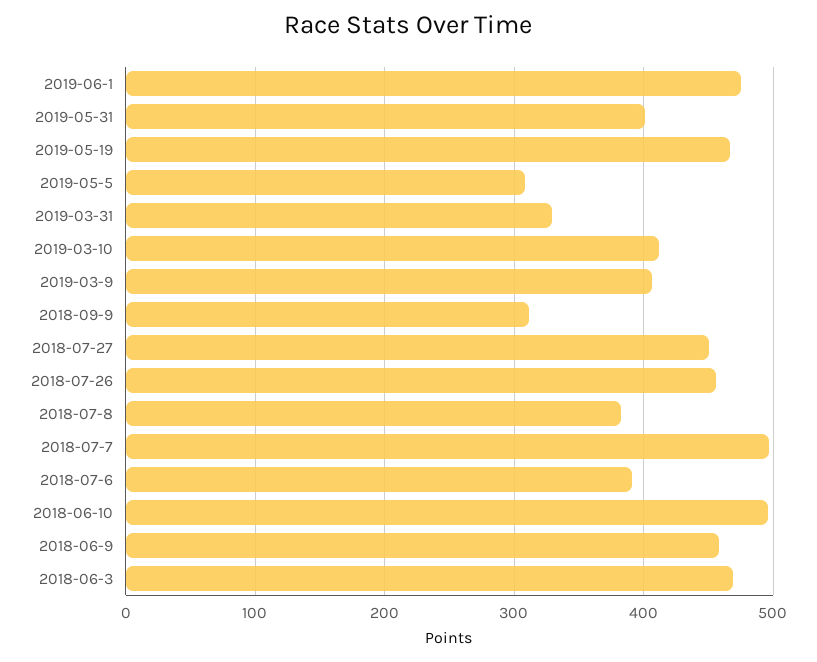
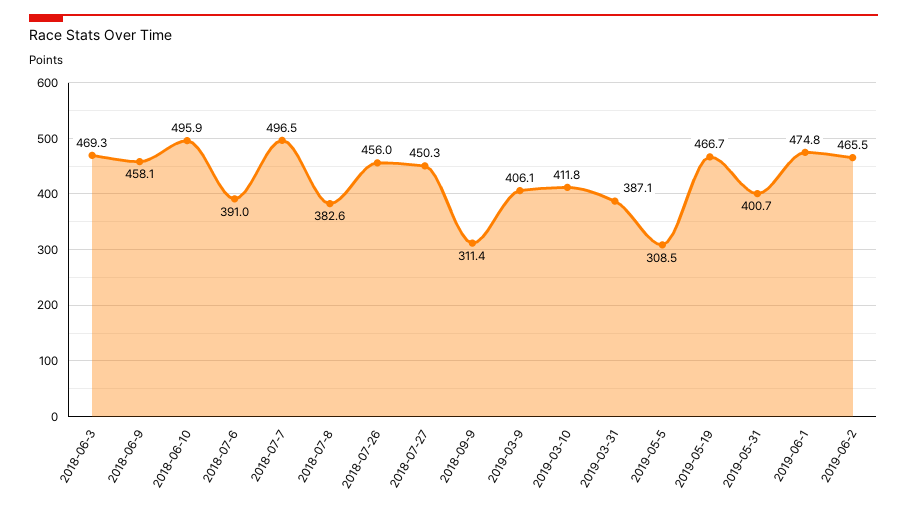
2019-03-31: 330 -> 387.1
2019-06-2: none -> 465.5

